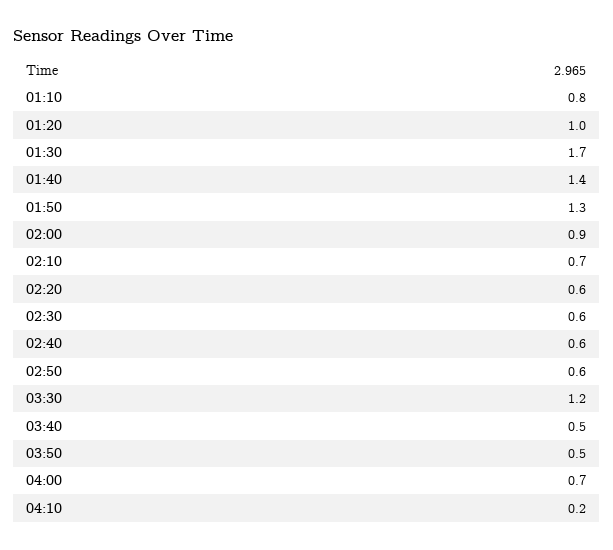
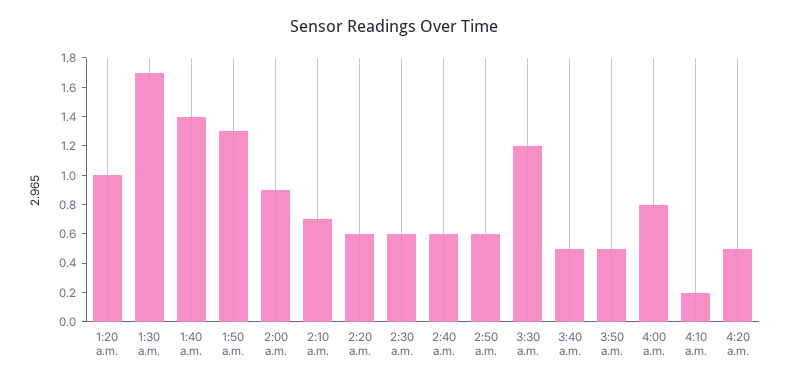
01:10: 0.8 -> none
04:00: 0.7 -> 0.8
4:20 a.m.: none -> 0.5

